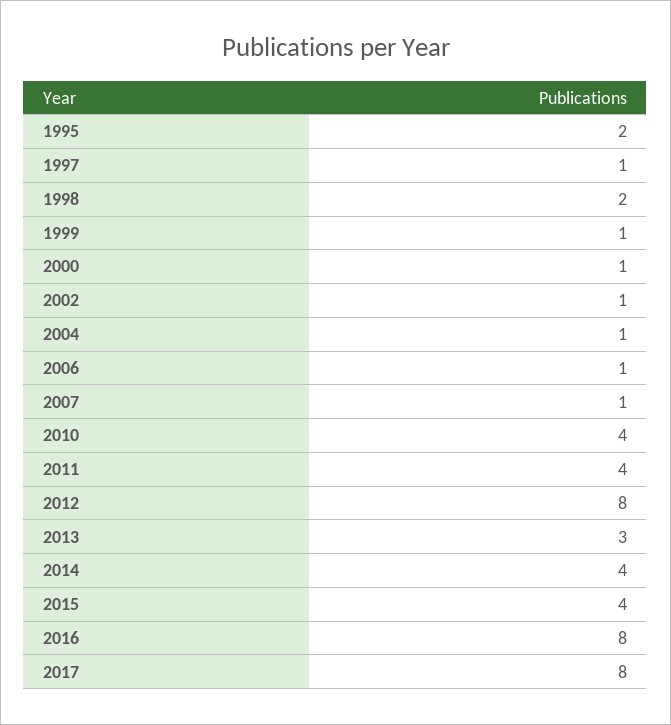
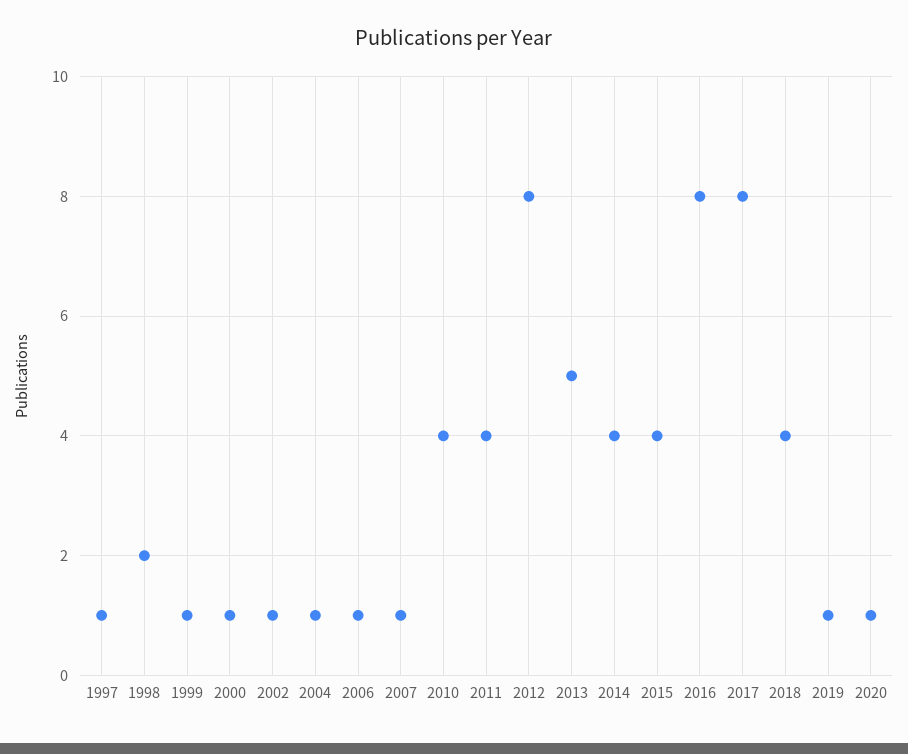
1995: 2 -> none
2013: 3 -> 5
2018: none -> 4
2019: none -> 1
2020: none -> 1

